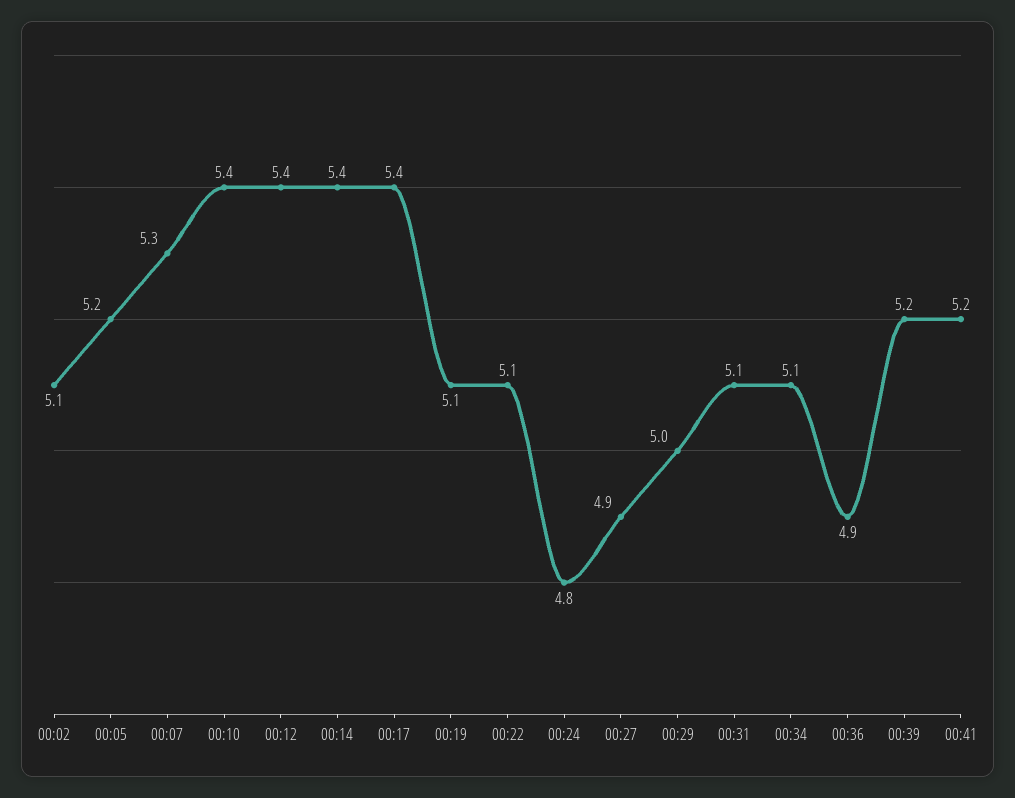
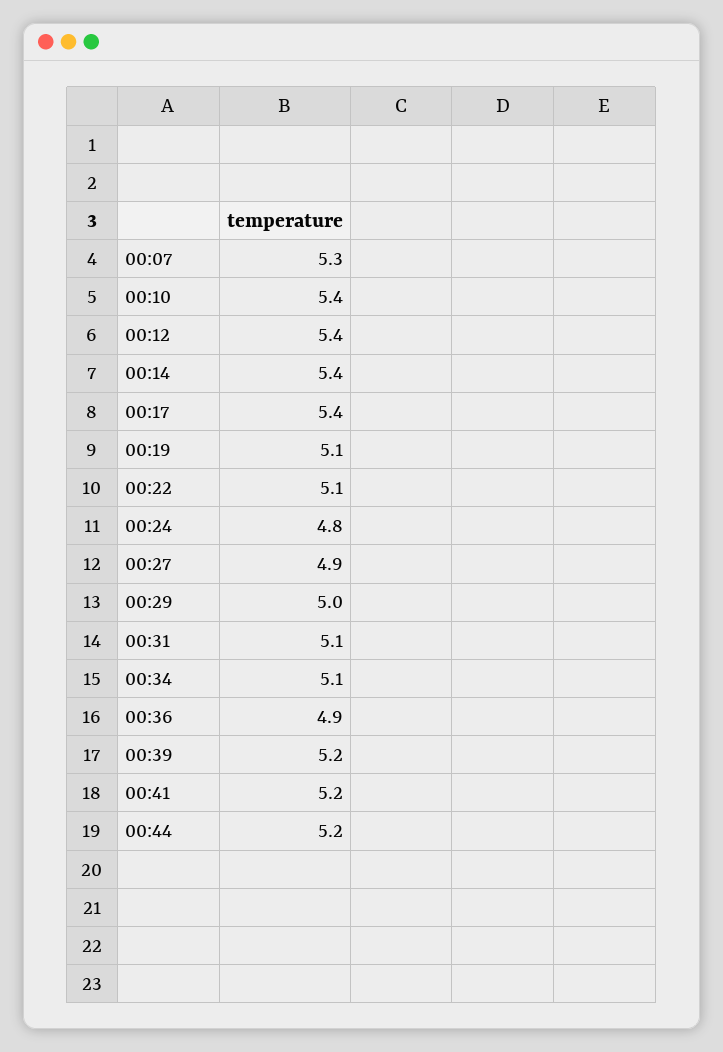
00:02: 5.1 -> none
00:05: 5.2 -> none
00:44: none -> 5.2

